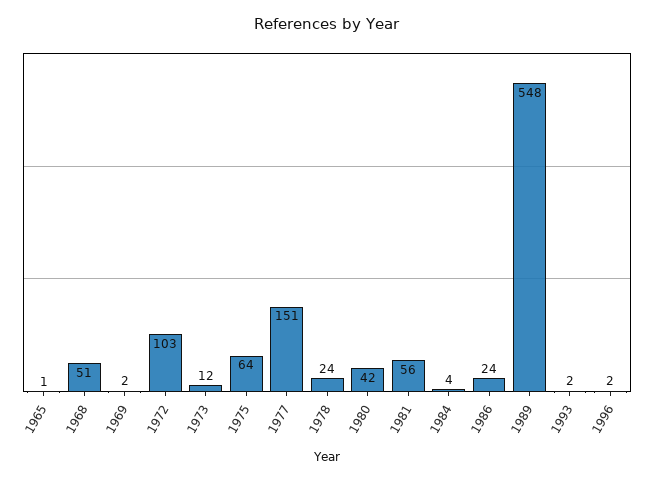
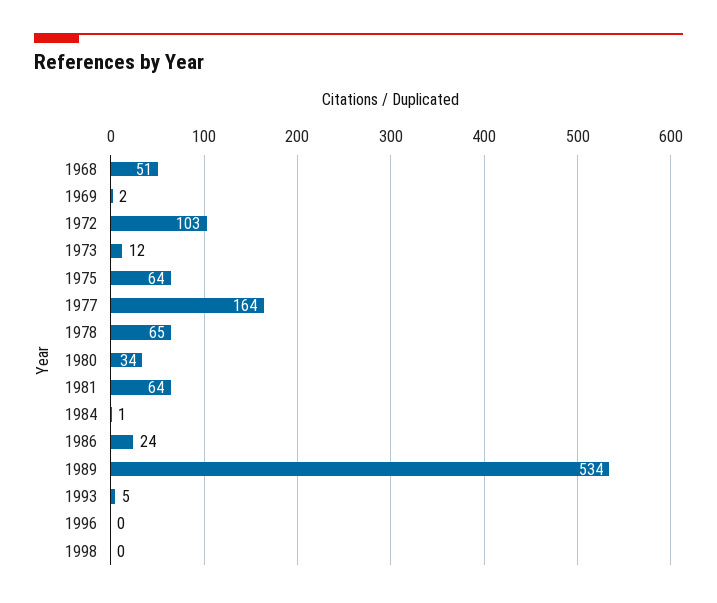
1965: 1 -> none
1977: 151 -> 164
1978: 24 -> 65
1980: 42 -> 34
1981: 56 -> 64
1984: 4 -> 1
1989: 548 -> 534
1993: 2 -> 5
1996: 2 -> 0
1998: none -> 0

